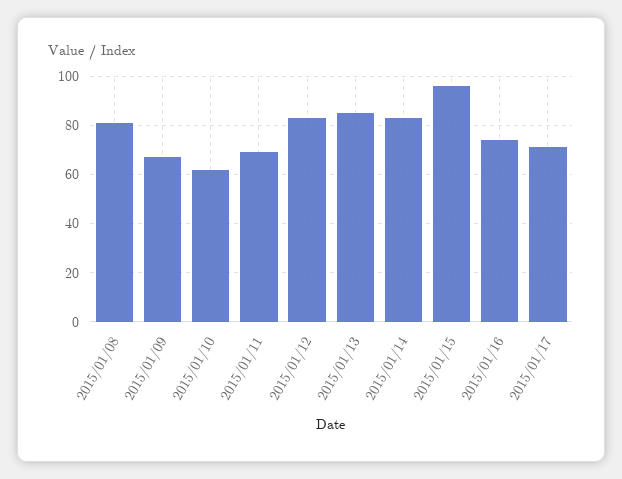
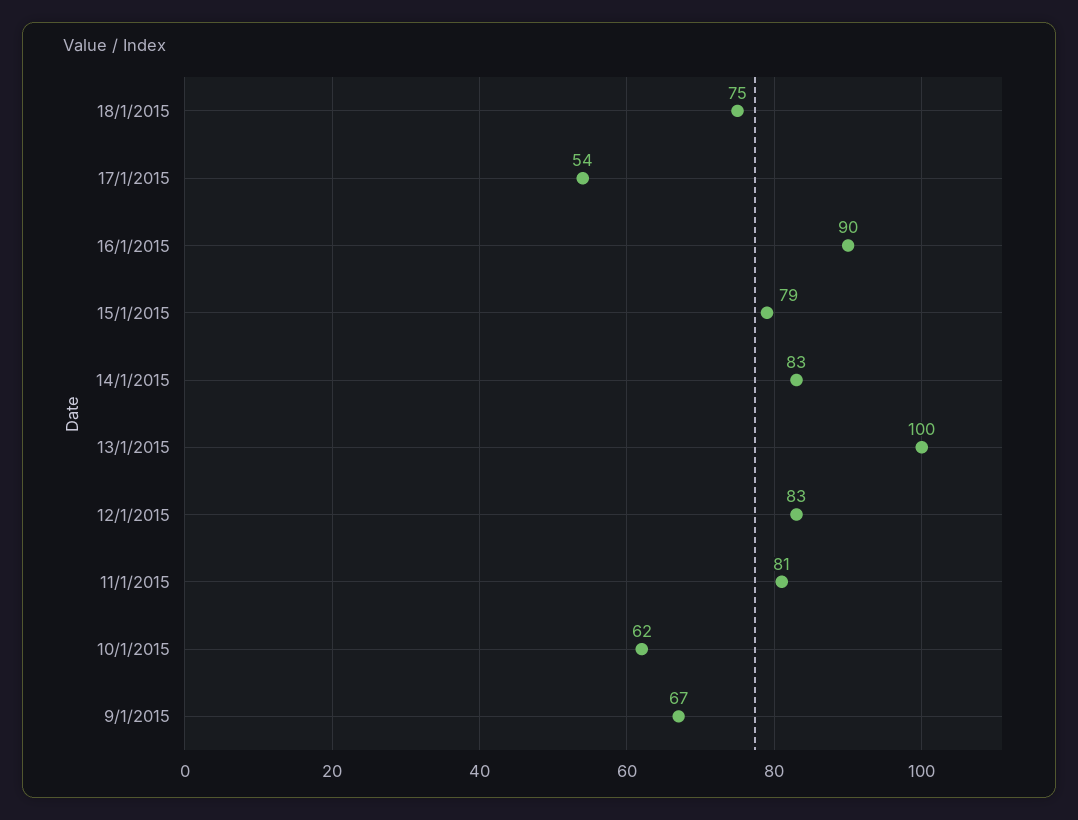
2015/01/08: 80 -> none
2015/01/11: 70 -> 81
2015/01/13: 85 -> 100
2015/01/15: 95 -> 79
2015/01/16: 75 -> 90
2015/01/17: 70 -> 54
18/1/2015: none -> 75

